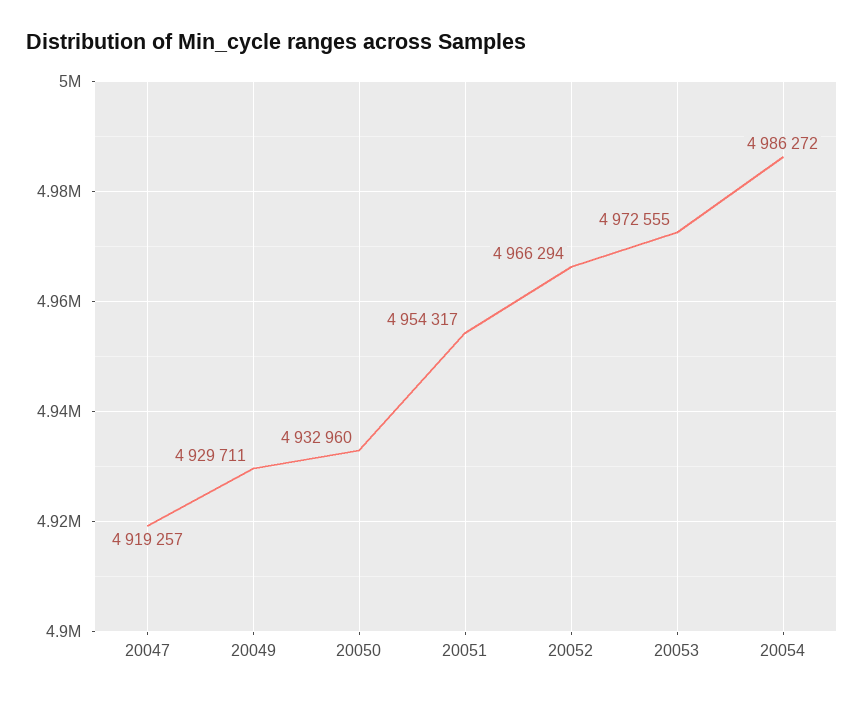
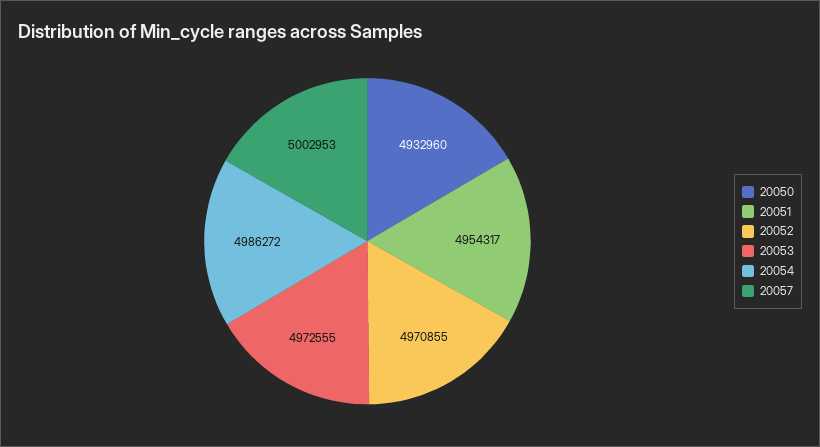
20047: 4919257 -> none
20049: 4929711 -> none
20052: 4966294 -> 4970855
20057: none -> 5002953

